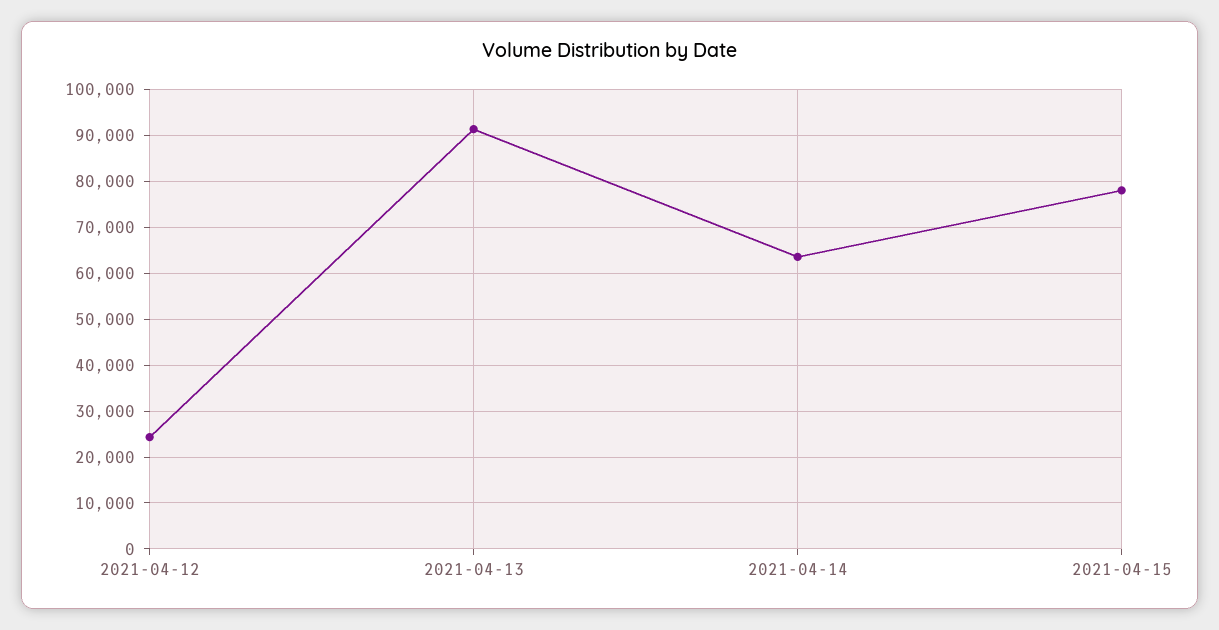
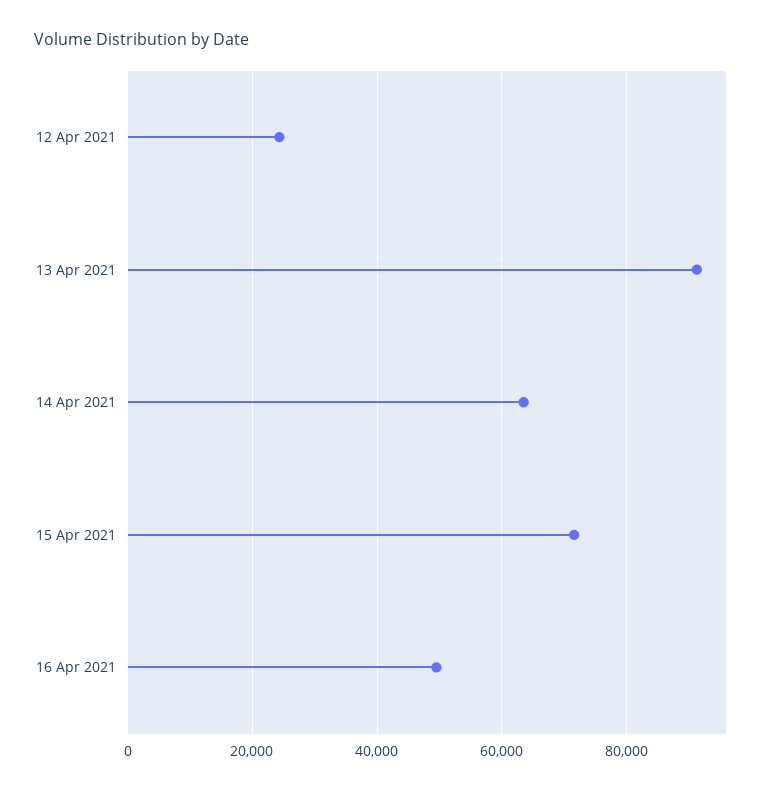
2021-04-15: 78000 -> 72000
16 Apr 2021: none -> 50000

